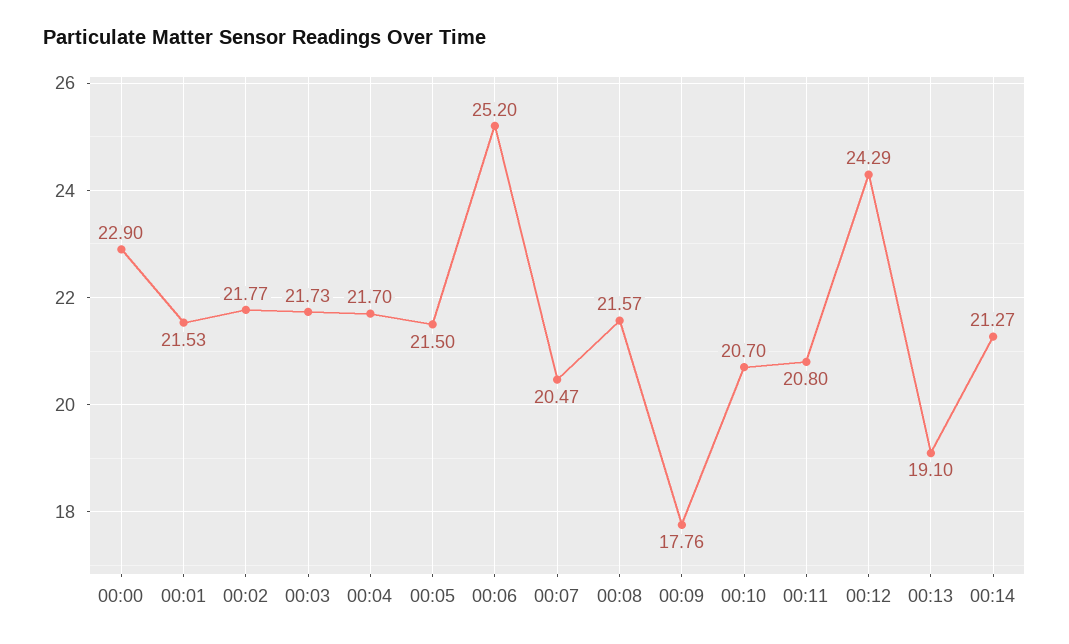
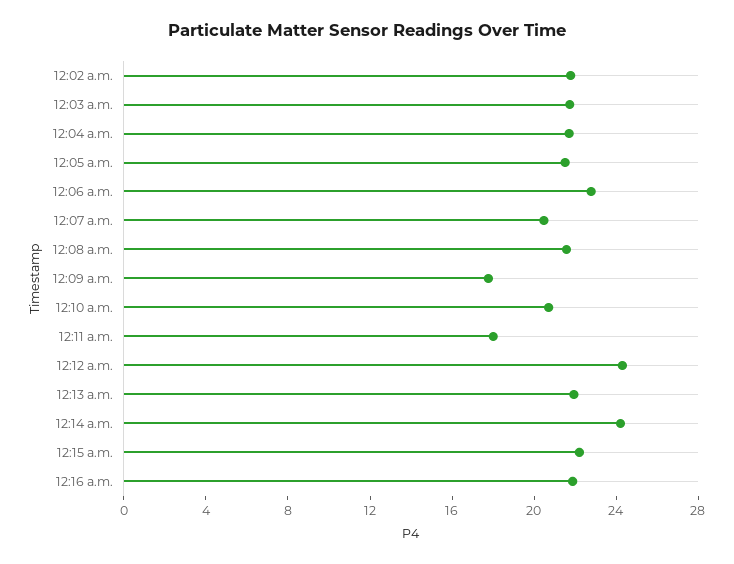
00:00: 22.9 -> none
00:01: 21.53 -> none
00:06: 25.2 -> 23
00:11: 20.8 -> 18
00:13: 19.1 -> 22
00:14: 21.27 -> 24
12:15 a.m.: none -> 22
12:16 a.m.: none -> 22

